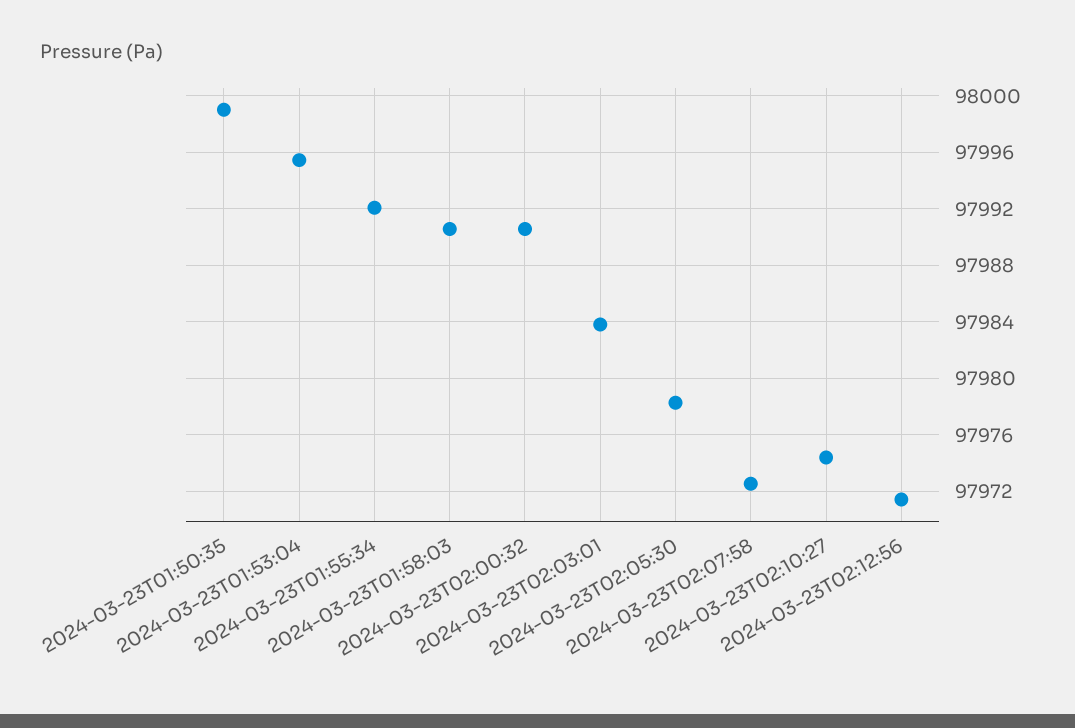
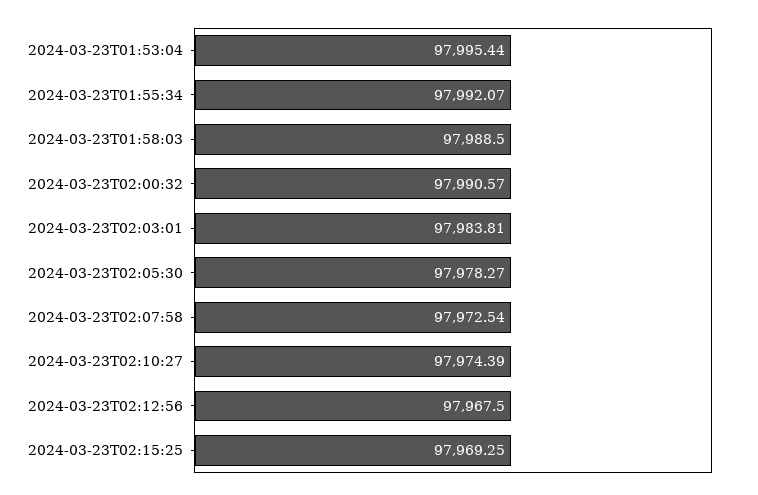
2024-03-23T01:50:35: 97999 -> none
2024-03-23T01:58:03: 97990.5 -> 97988.5
2024-03-23T02:12:56: 97971.5 -> 97967.5
2024-03-23T02:15:25: none -> 97969.25

